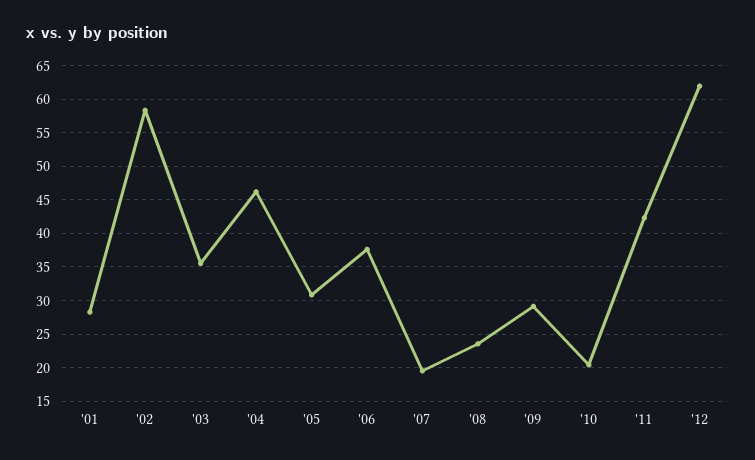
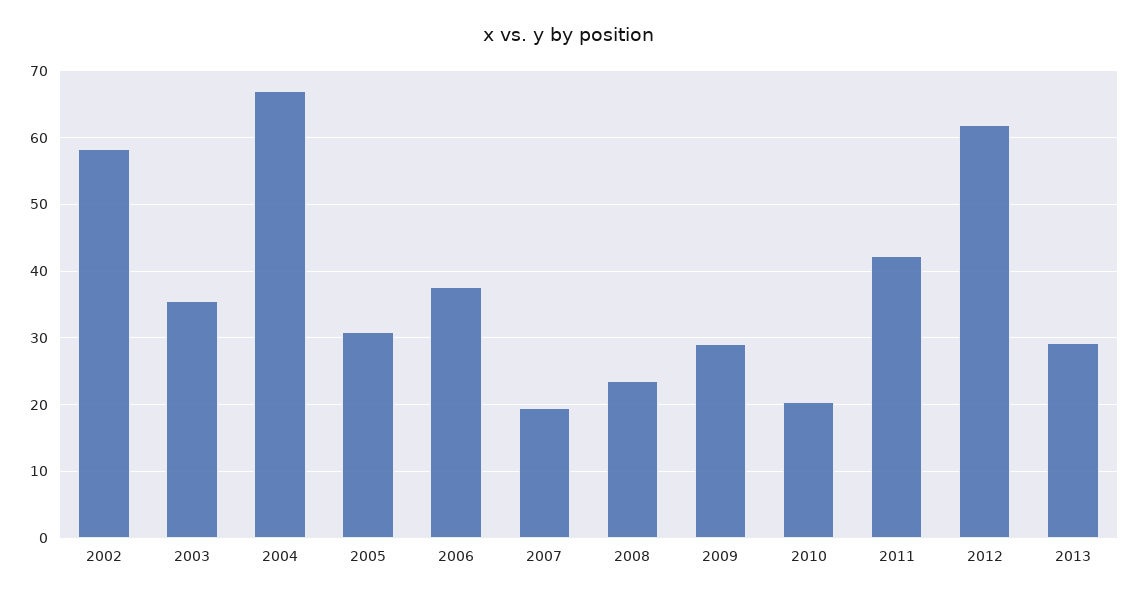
'01: 28 -> none
'04: 46 -> 67
2013: none -> 29

